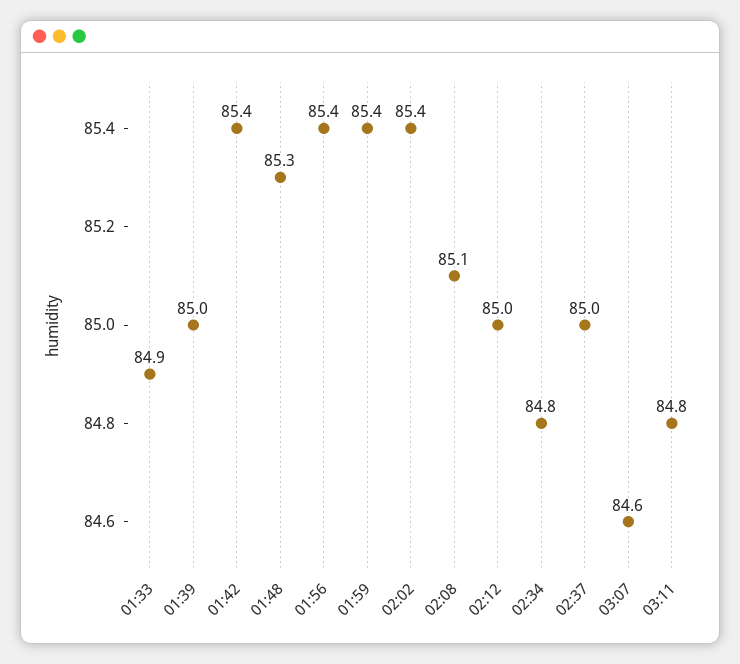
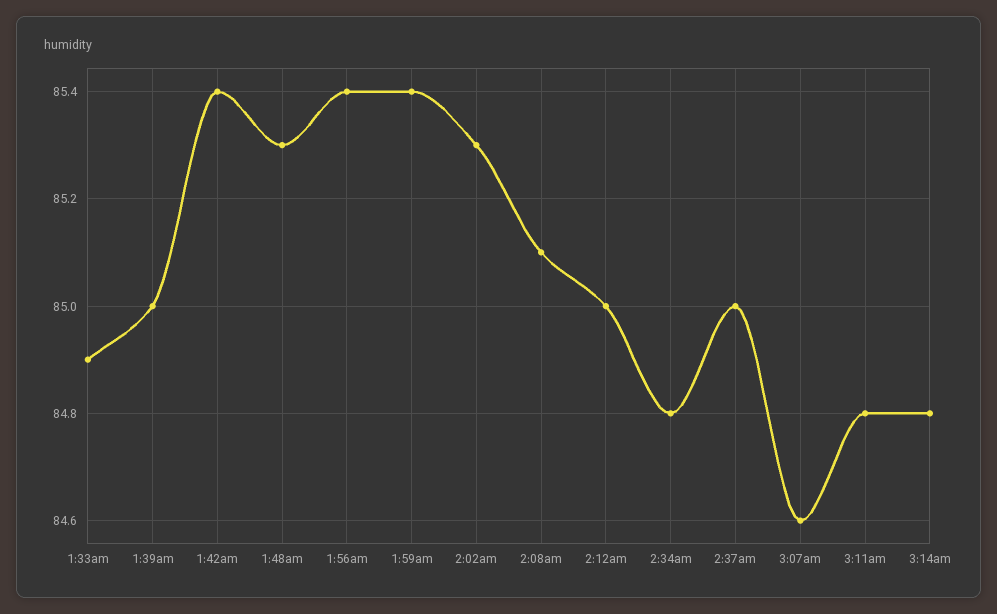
02:02: 85.4 -> 85.3
3:14am: none -> 84.8

